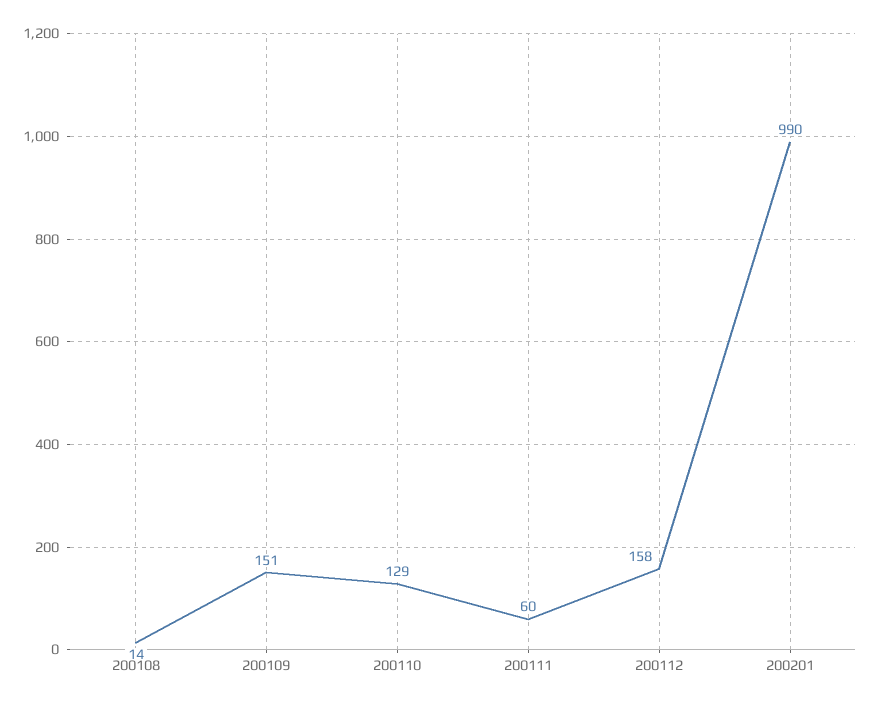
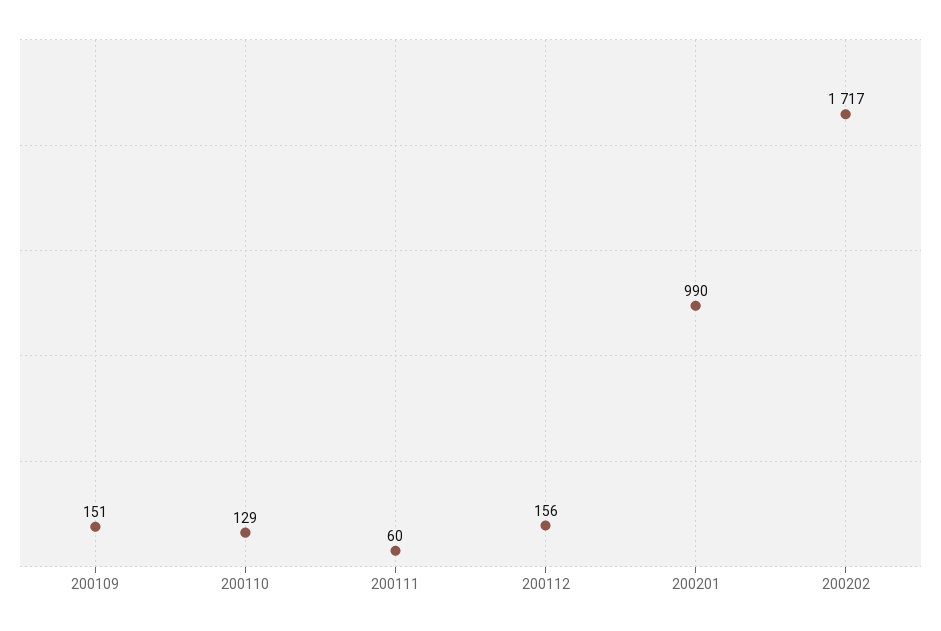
200108: 14 -> none
200112: 158 -> 156
200202: none -> 1717

